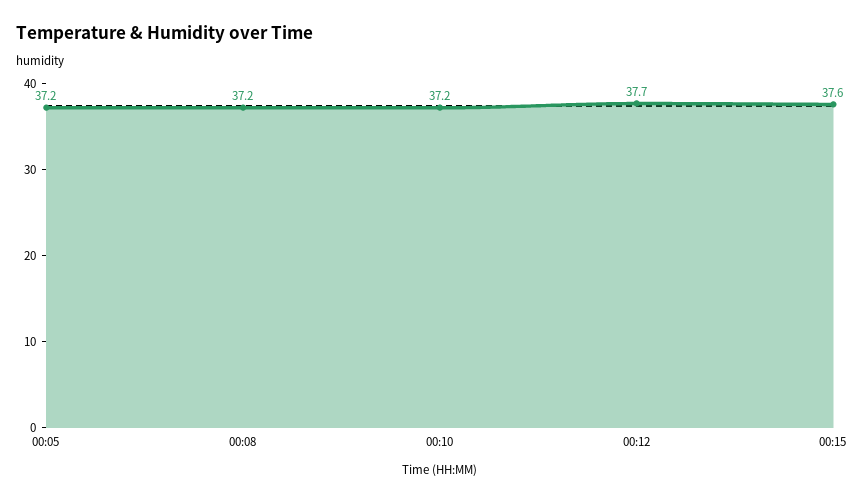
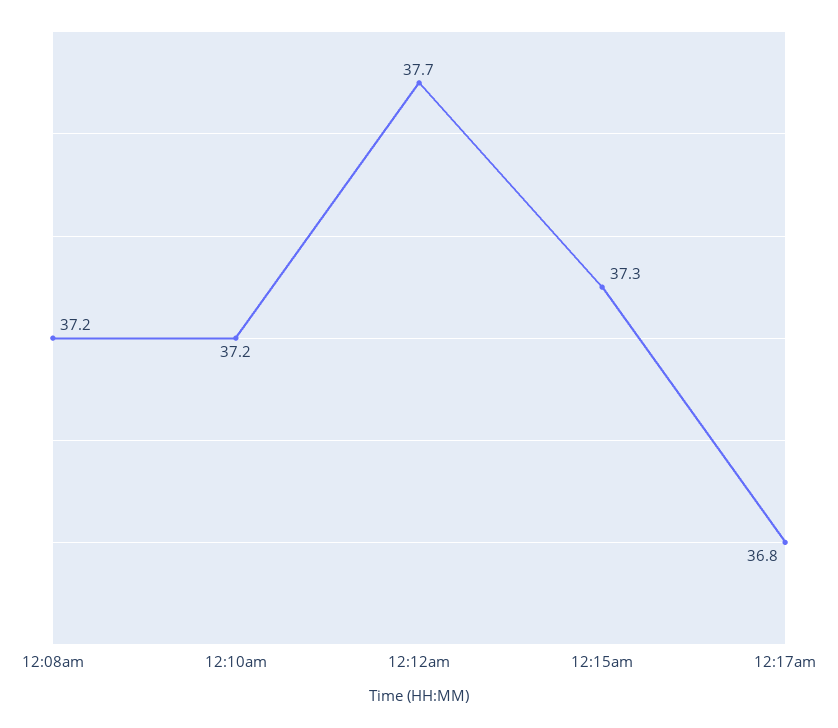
00:05: 37.2 -> none
00:15: 37.6 -> 37.3
12:17am: none -> 36.8

